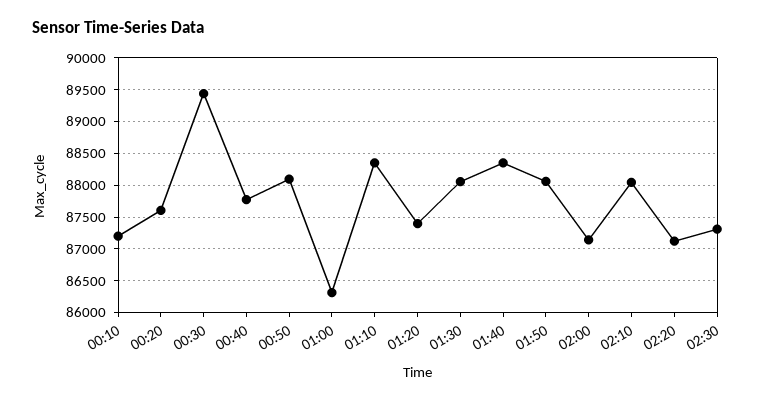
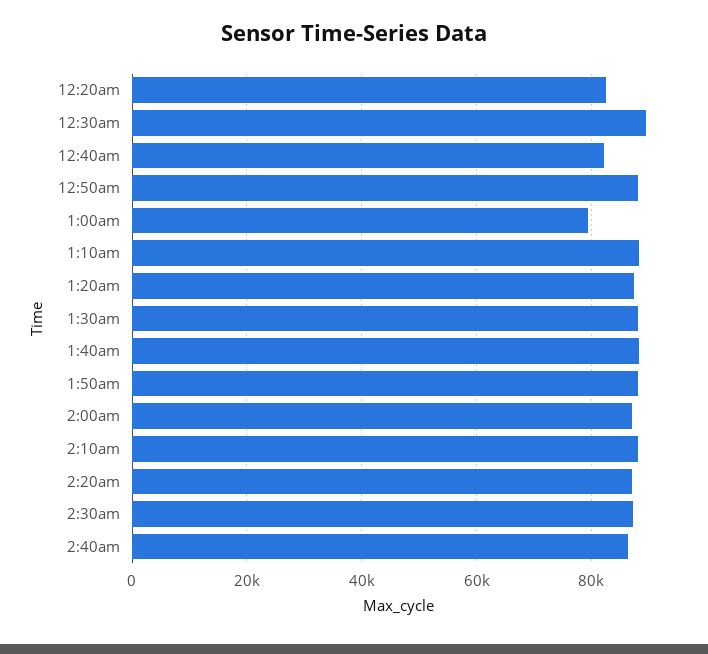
00:10: 87200 -> none
00:20: 87600 -> 82000
00:40: 87800 -> 82000
01:00: 86300 -> 80000
2:40am: none -> 86000

